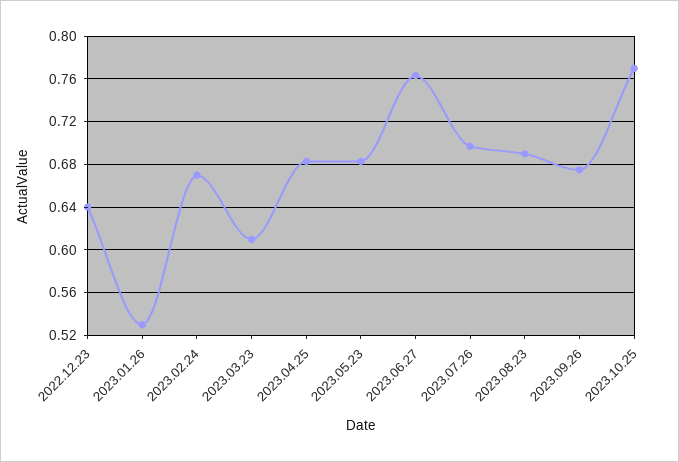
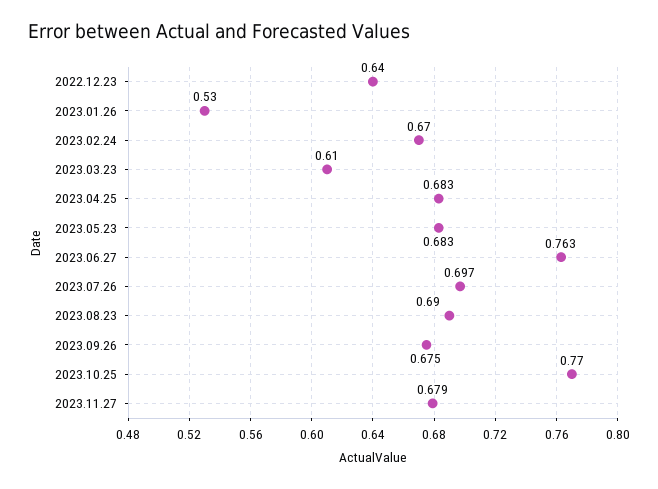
2023.11.27: none -> 0.679

